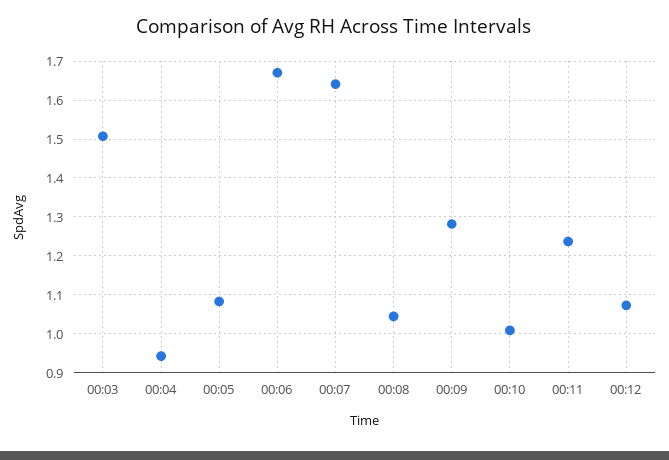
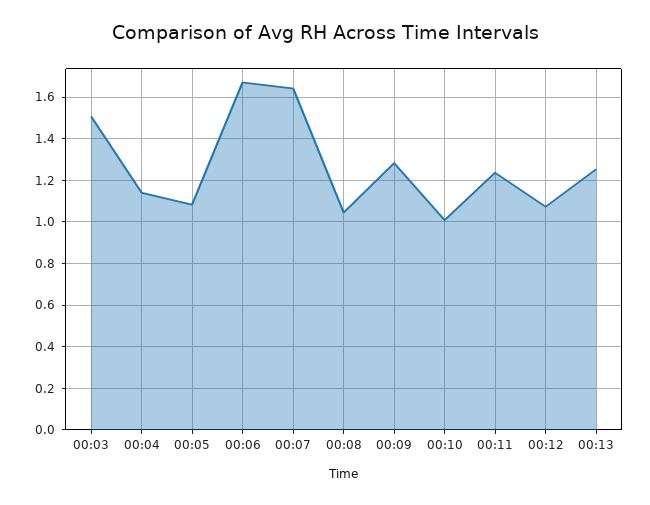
00:04: 0.94 -> 1.15
00:13: none -> 1.25

